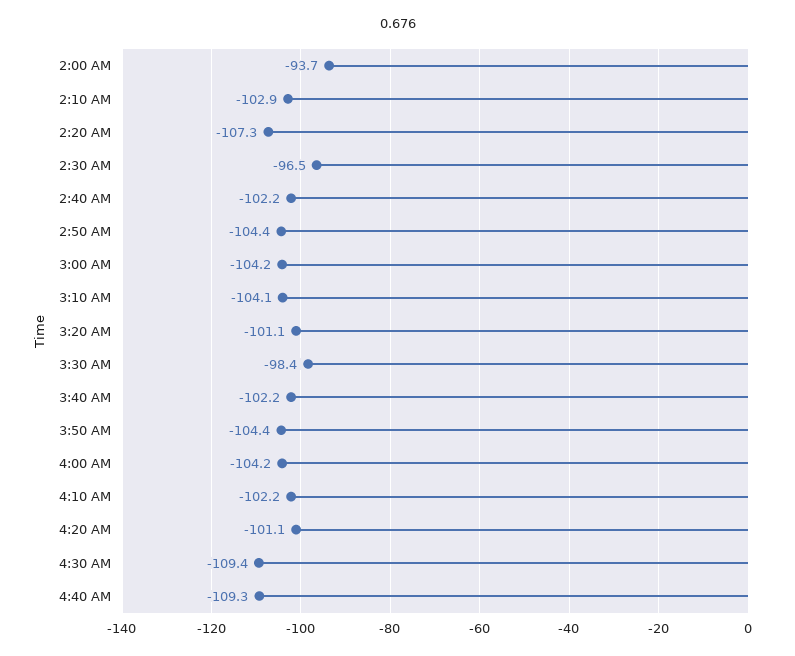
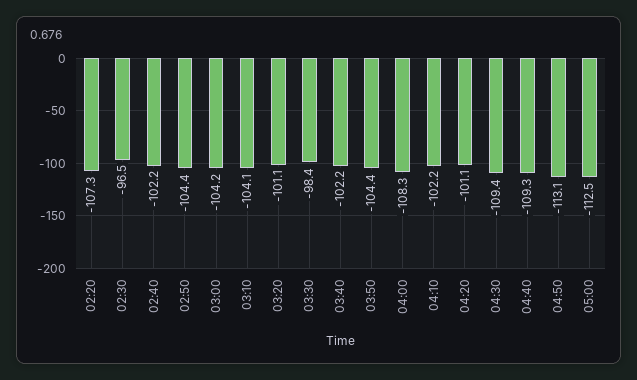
2:00 AM: -93.7 -> none
2:10 AM: -102.9 -> none
4:00 AM: -104.2 -> -108.3
04:50: none -> -113.1
05:00: none -> -112.5

